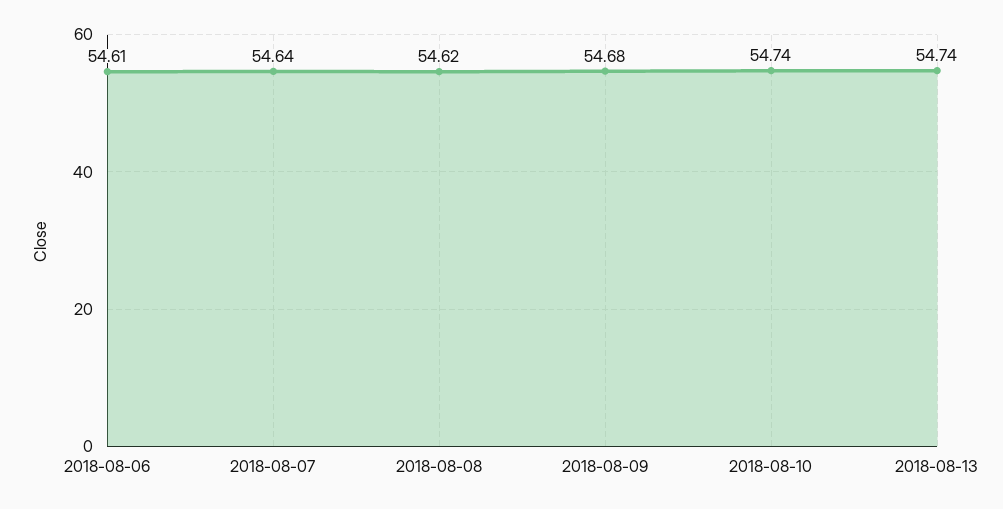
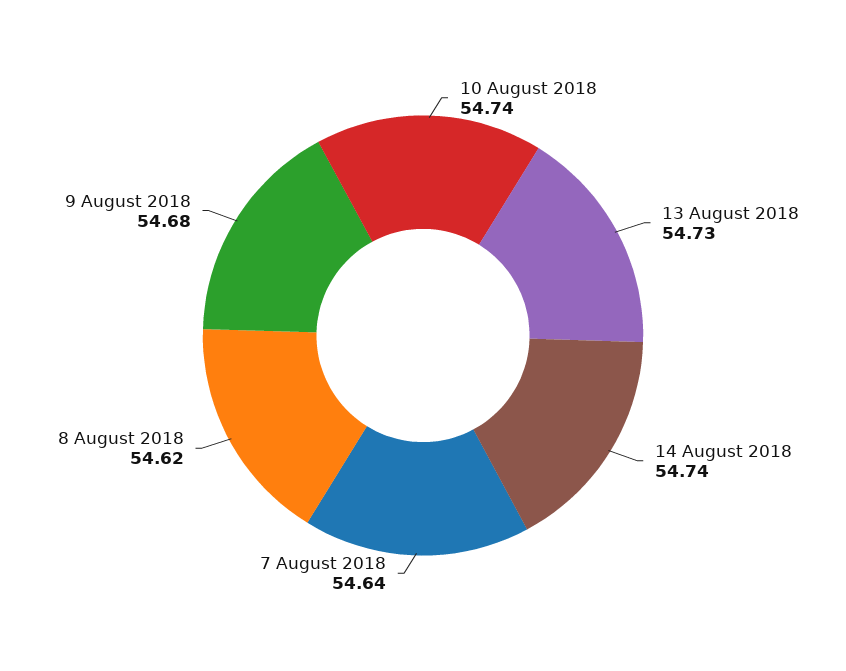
2018-08-06: 54.61 -> none
2018-08-13: 54.74 -> 54.73
14 August 2018: none -> 54.74

